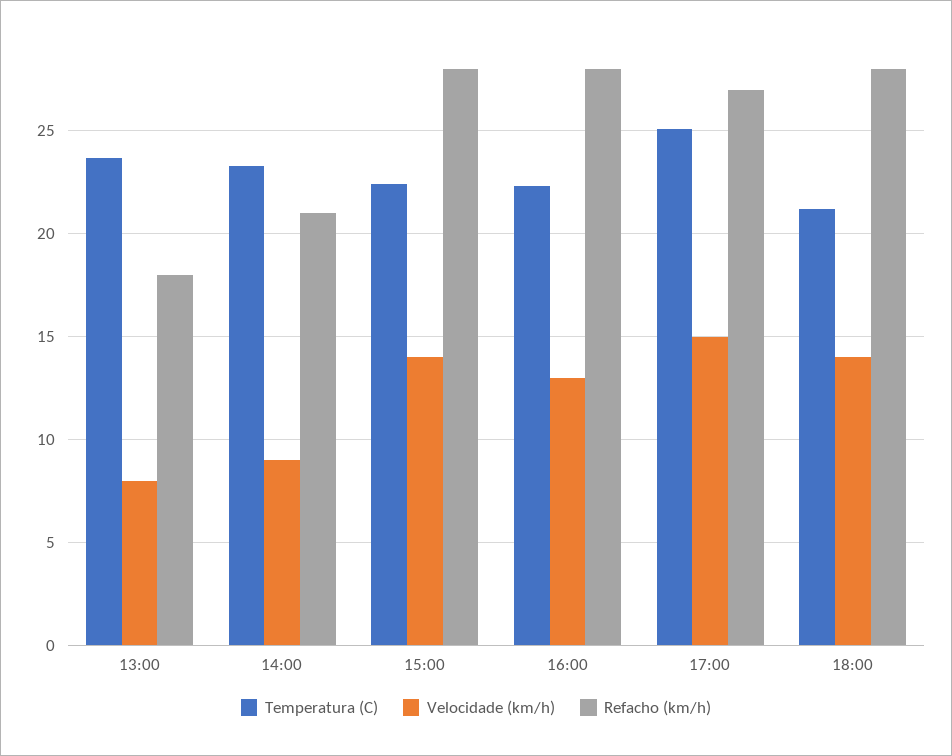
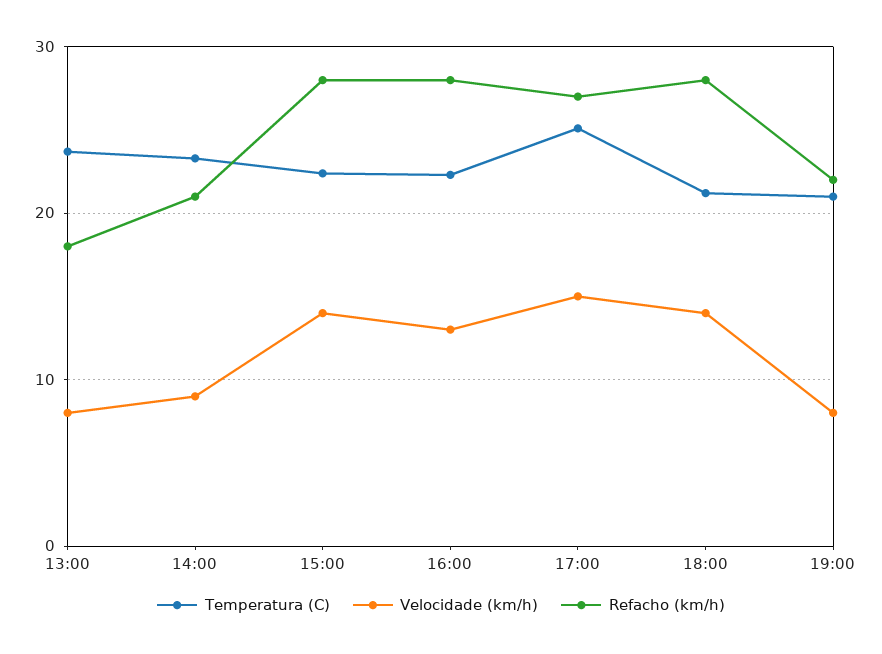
Temperatura (C), 19:00: none -> 21
Velocidade (km/h), 19:00: none -> 8
Refacho (km/h), 19:00: none -> 22

